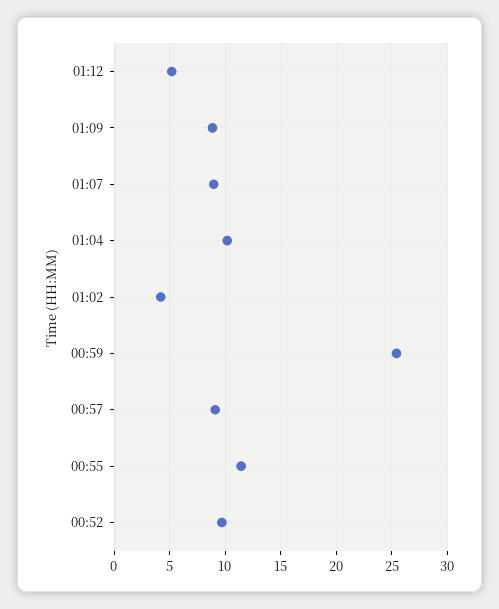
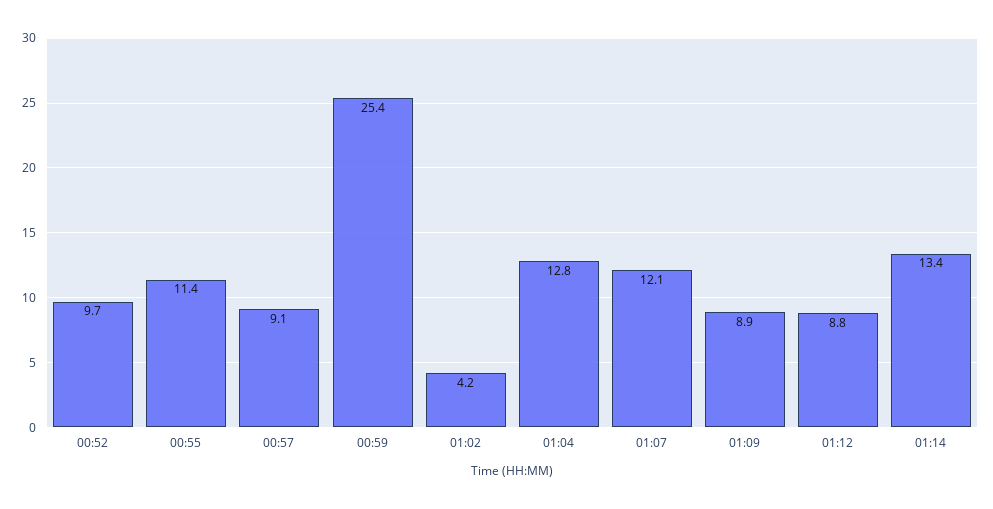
01:12: 5 -> 8.8
01:07: 9 -> 12.1
01:04: 10 -> 12.8
01:14: none -> 13.4

